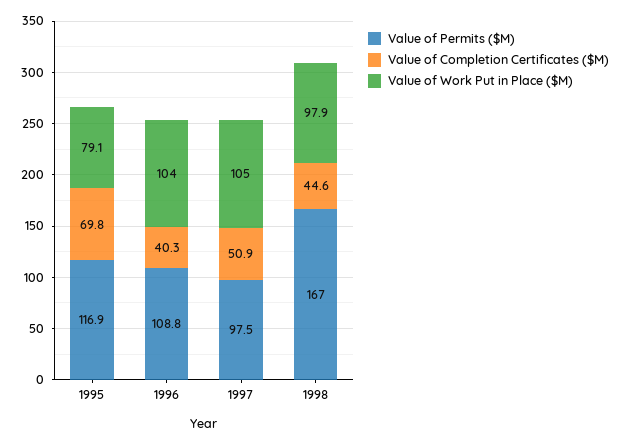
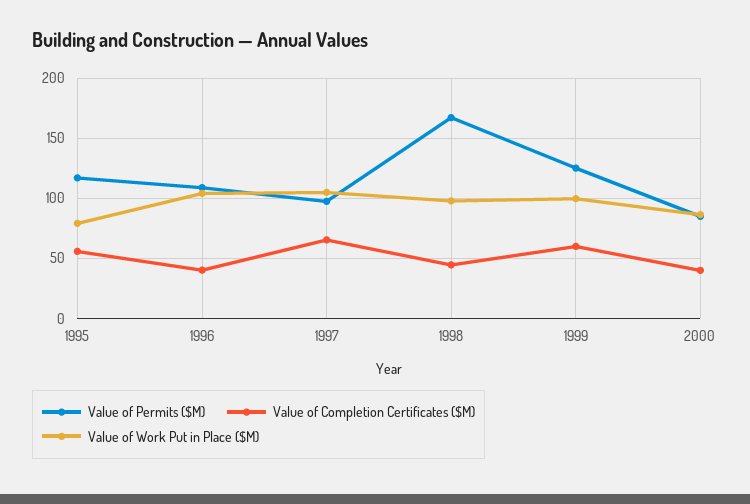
Value of Completion Certificates ($M), 1995: 69.8 -> 55
Value of Completion Certificates ($M), 1997: 50.9 -> 65
Value of Permits ($M), 1999: none -> 125
Value of Completion Certificates ($M), 1999: none -> 60
Value of Work Put in Place ($M), 1999: none -> 100
Value of Permits ($M), 2000: none -> 85
Value of Completion Certificates ($M), 2000: none -> 40
Value of Work Put in Place ($M), 2000: none -> 85

